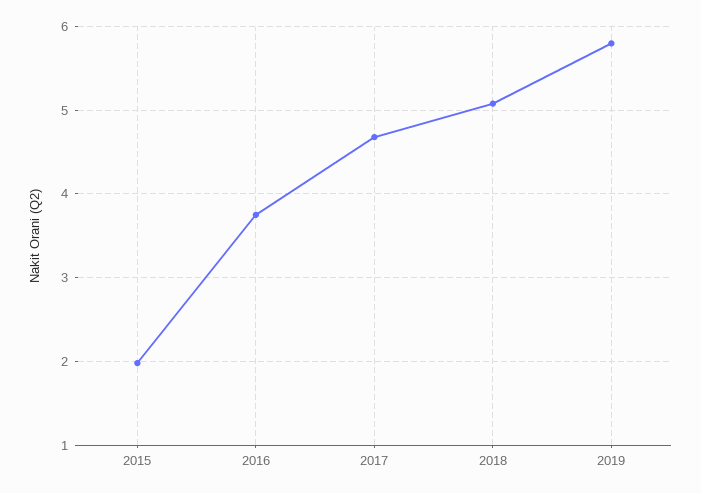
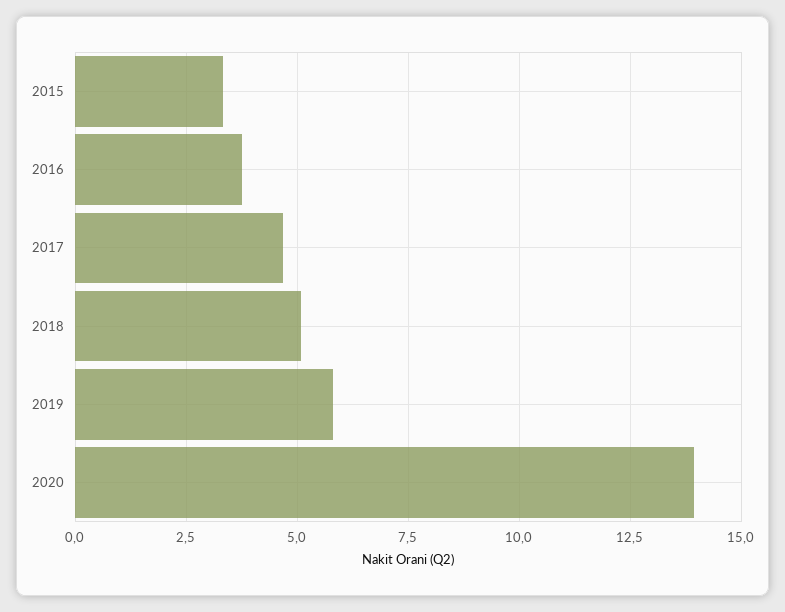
2015: 2 -> 3.25
2020: none -> 14

